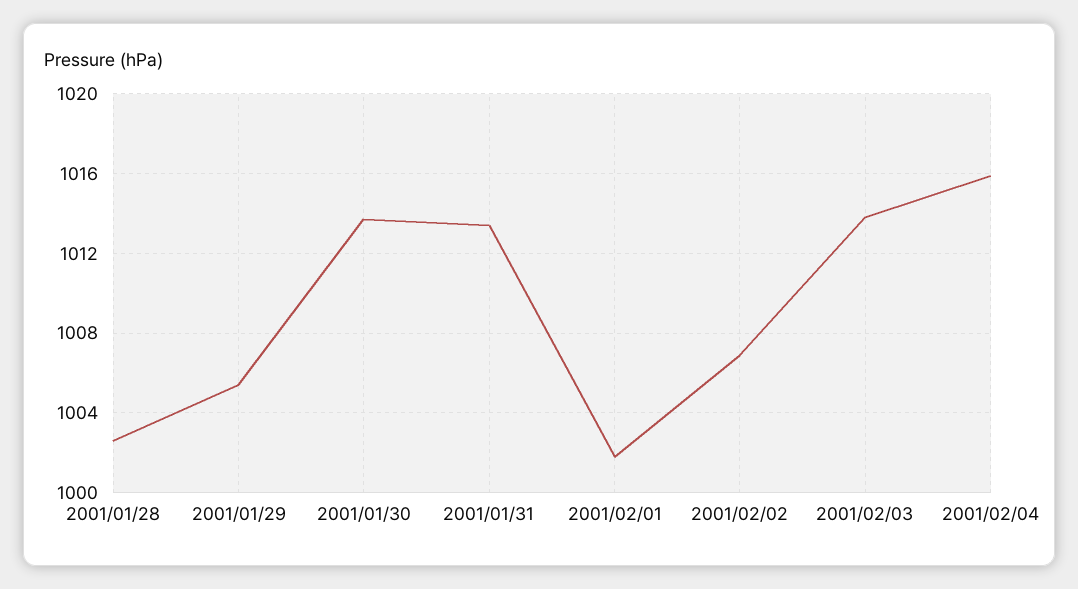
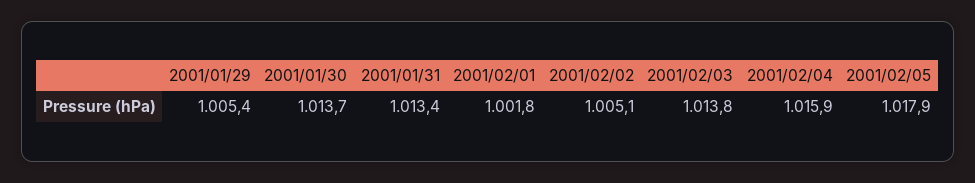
2001/01/28: 1002.5 -> none
2001/02/02: 1007 -> 1005.1
2001/02/05: none -> 1017.9

